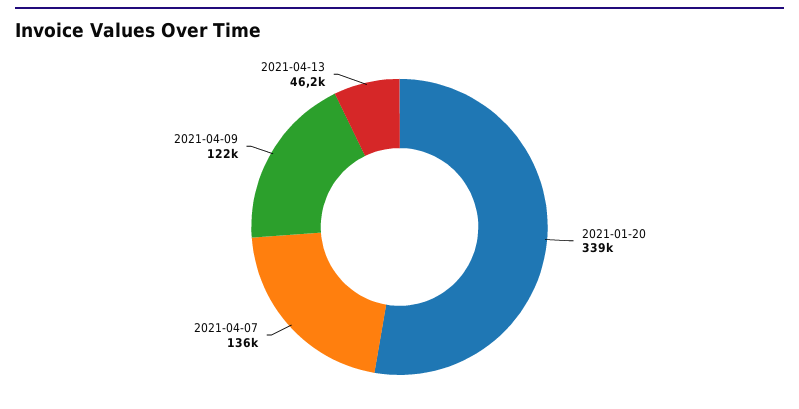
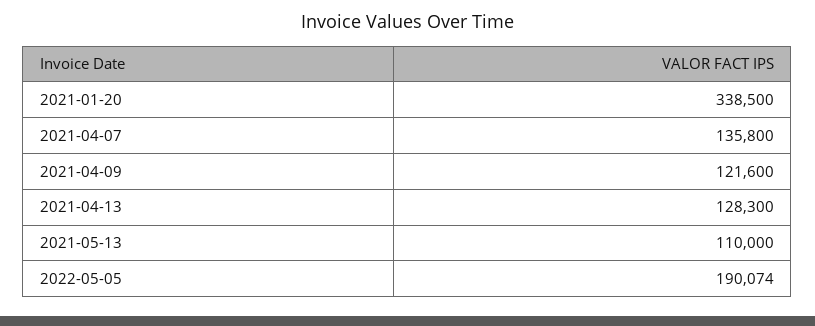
2021-04-13: 46200 -> 128300
2021-05-13: none -> 110000
2022-05-05: none -> 190074

